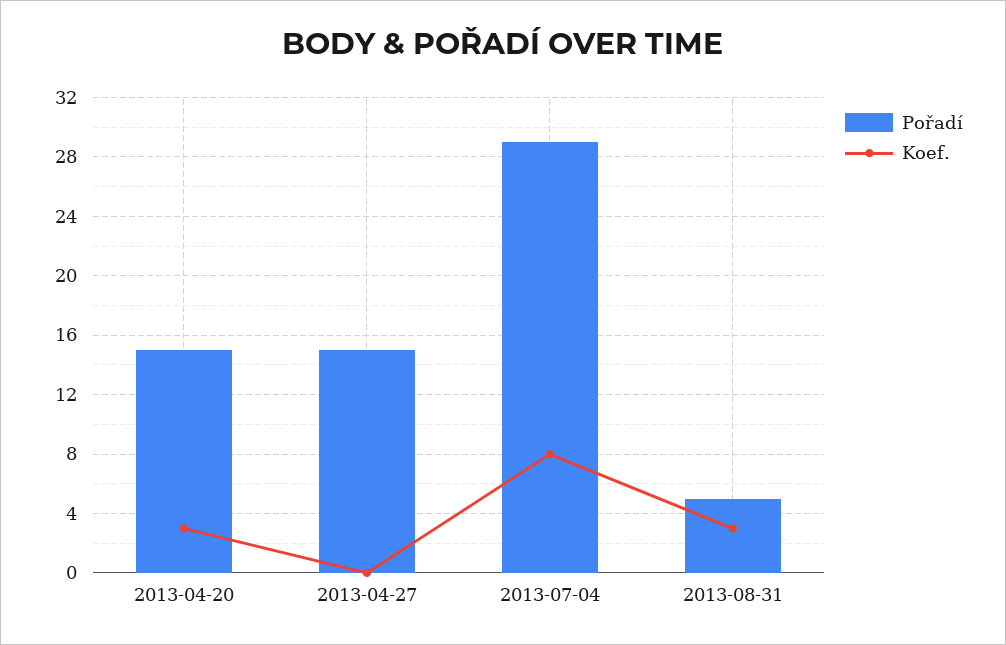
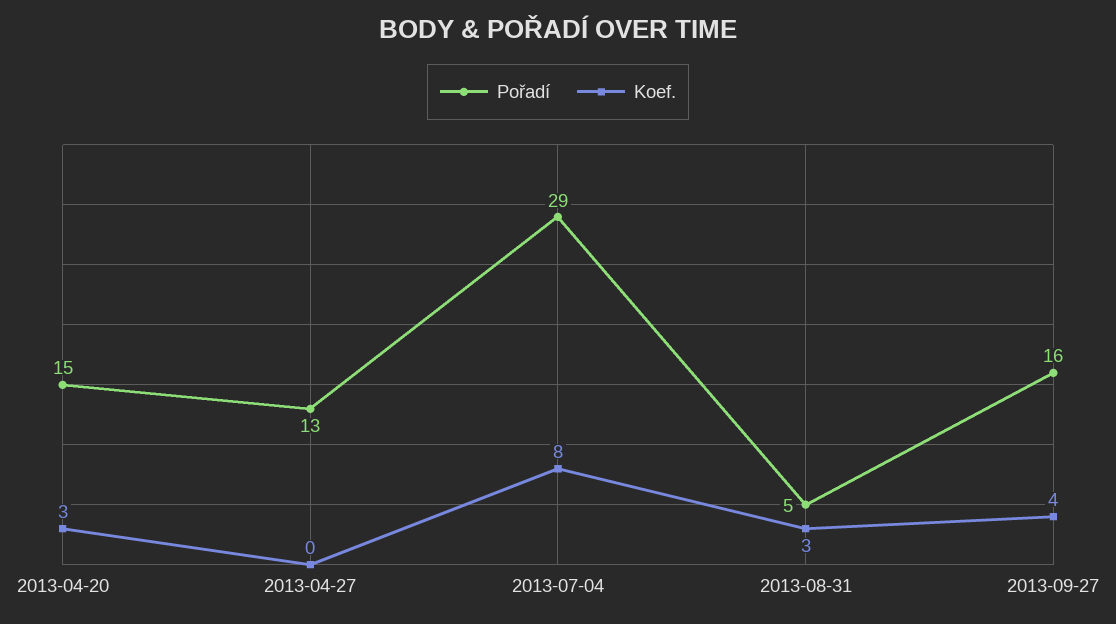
Pořadí, 2013-04-27: 15 -> 13
Pořadí, 2013-09-27: none -> 16
Koef., 2013-09-27: none -> 4

